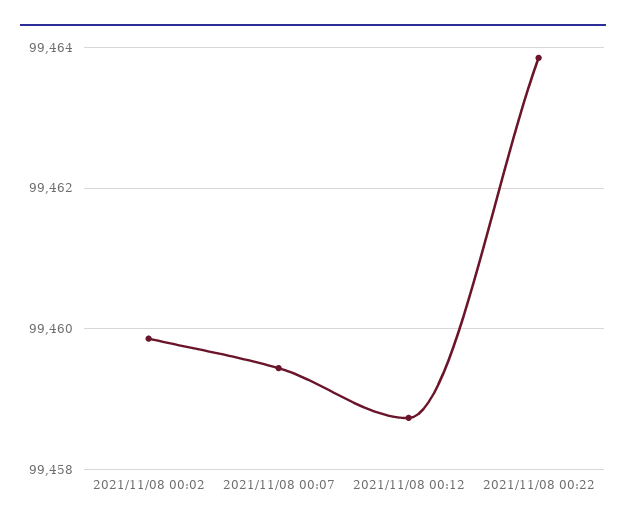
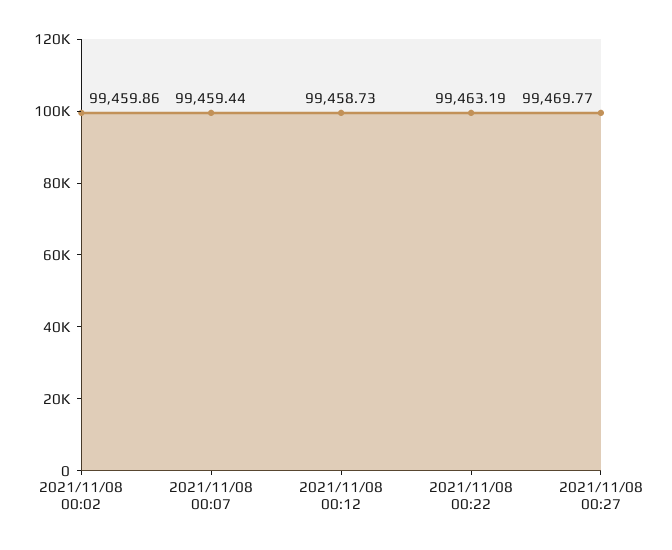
2021/11/08 00:22: 99463.8 -> 99463.19
2021/11/08 00:27: none -> 99469.77

